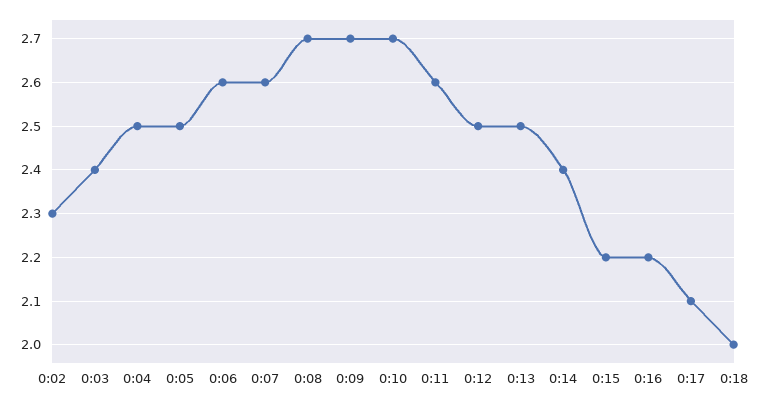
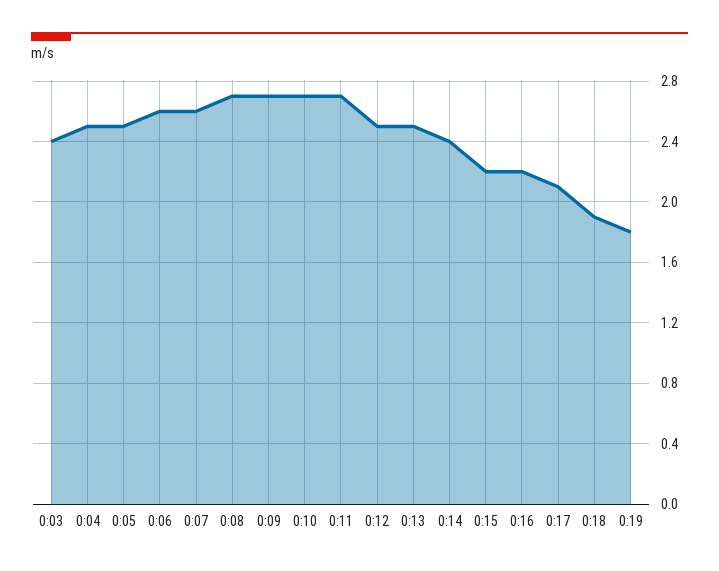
0:02: 2.3 -> none
0:11: 2.6 -> 2.7
0:18: 2 -> 1.9
0:19: none -> 1.8

